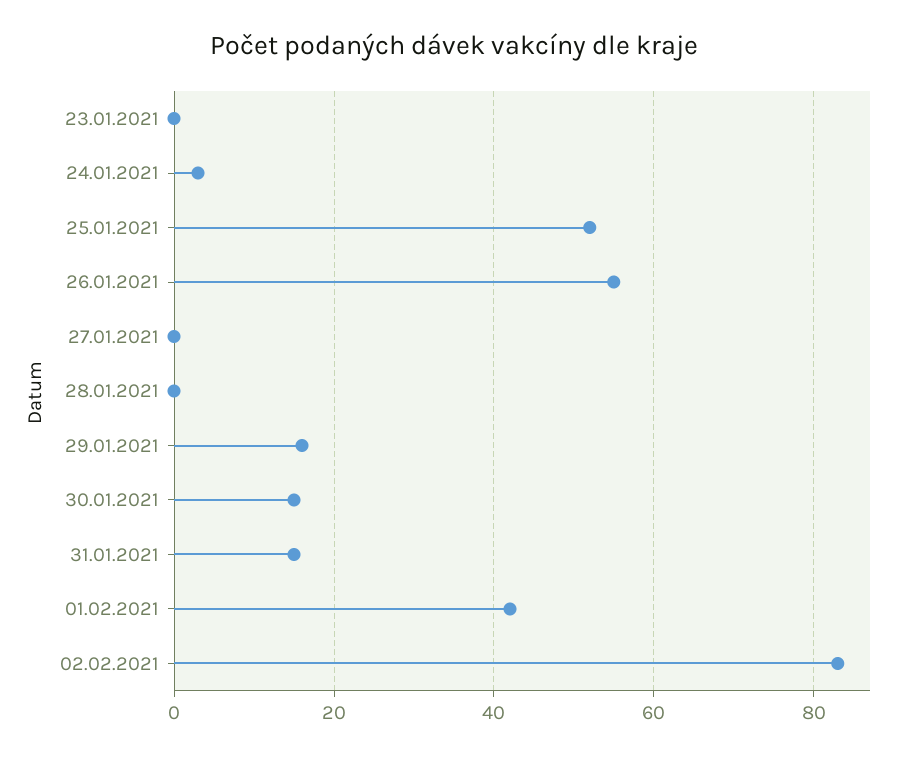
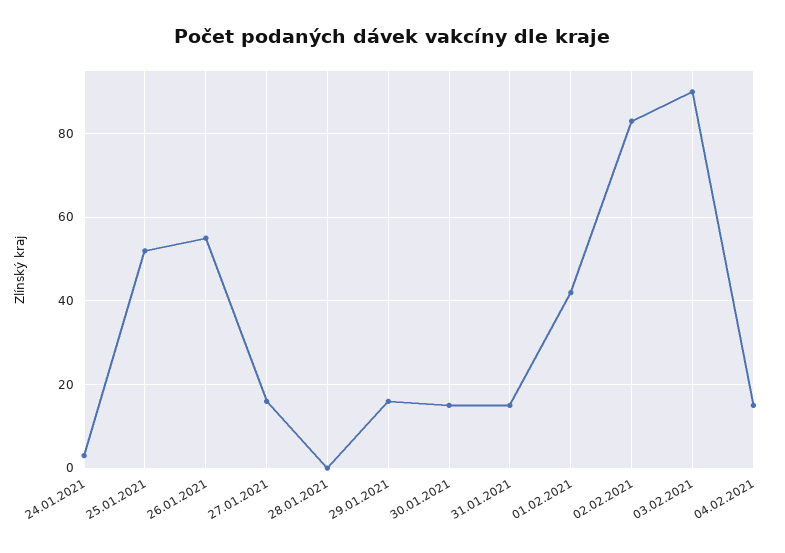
23.01.2021: 0 -> none
27.01.2021: 0 -> 15
03.02.2021: none -> 90
04.02.2021: none -> 15

